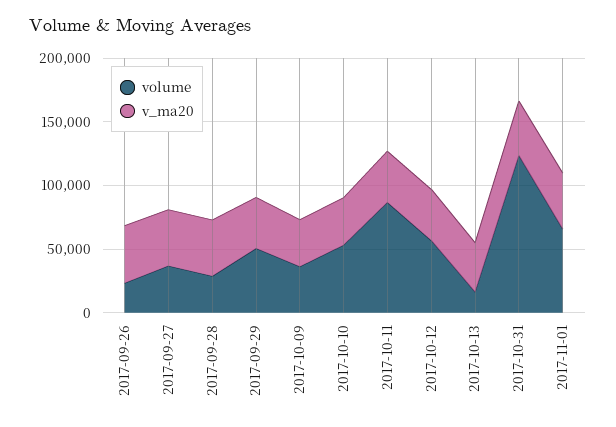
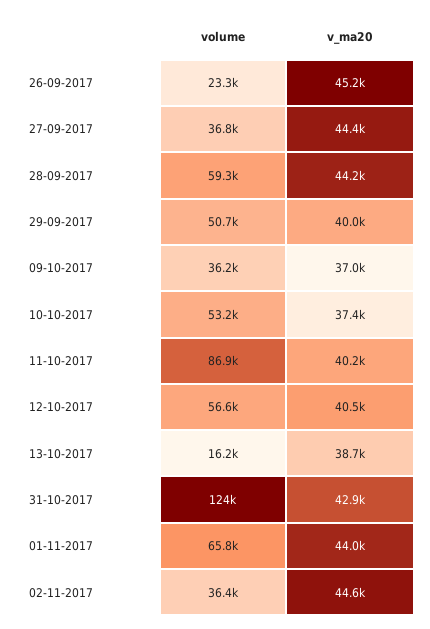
volume, 2017-09-28: 30000 -> 59300
volume, 02-11-2017: none -> 36400
v_ma20, 02-11-2017: none -> 44600

